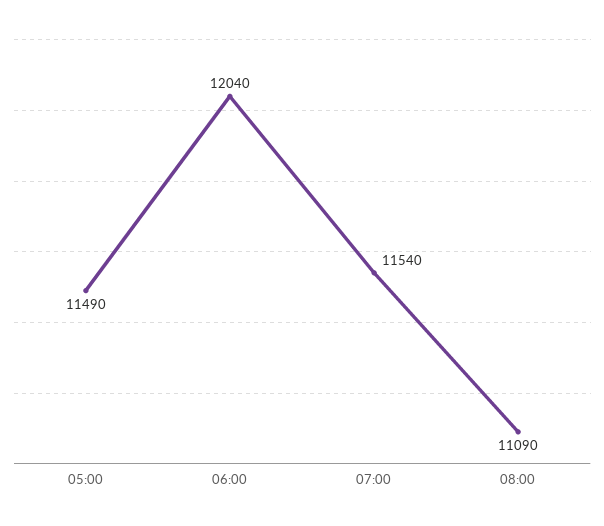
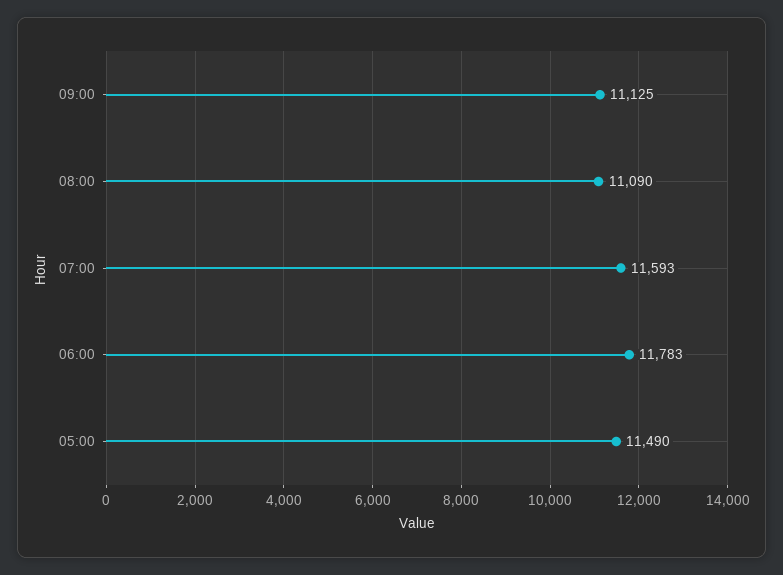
06:00: 12040 -> 11783
07:00: 11540 -> 11593
09:00: none -> 11125

